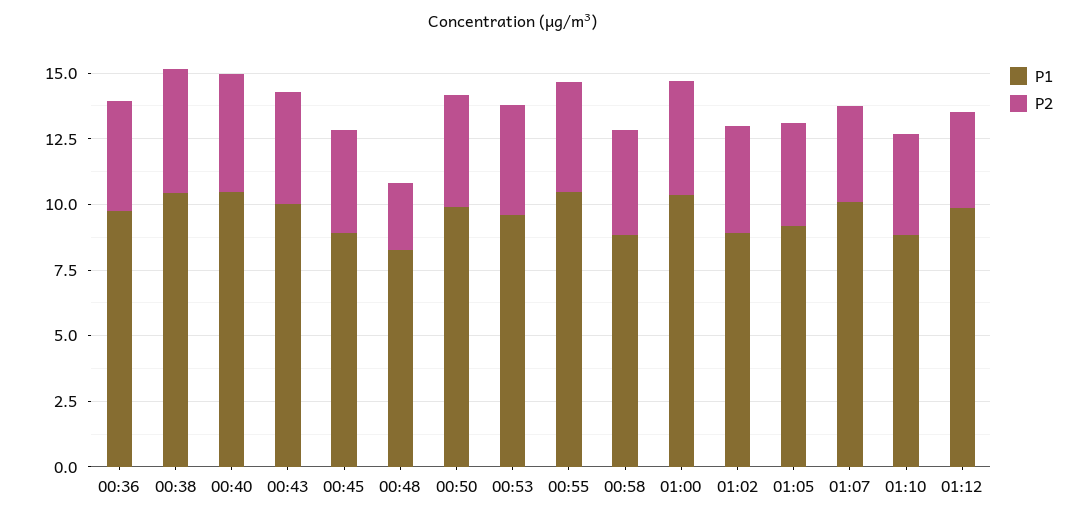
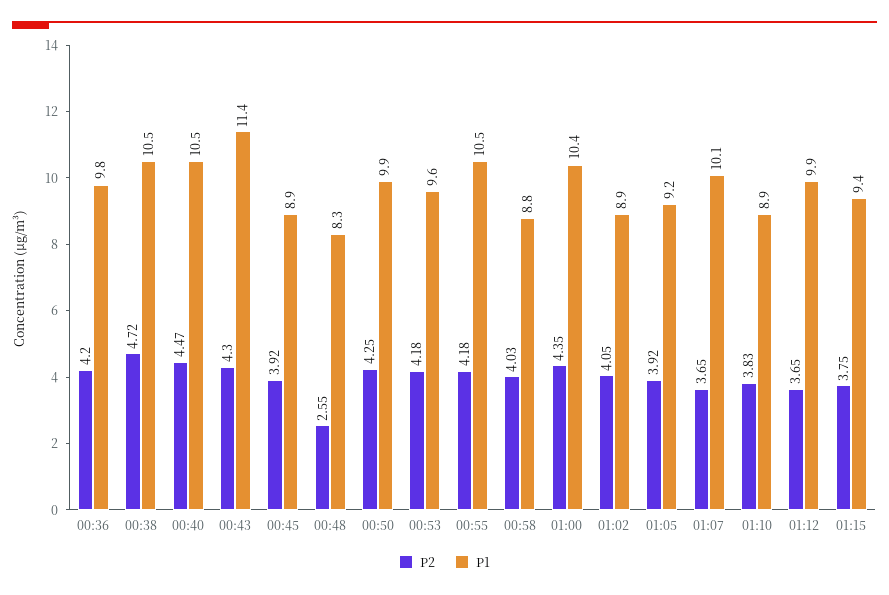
P1, 00:43: 10 -> 11.4
P2, 01:15: none -> 3.75
P1, 01:15: none -> 9.4

